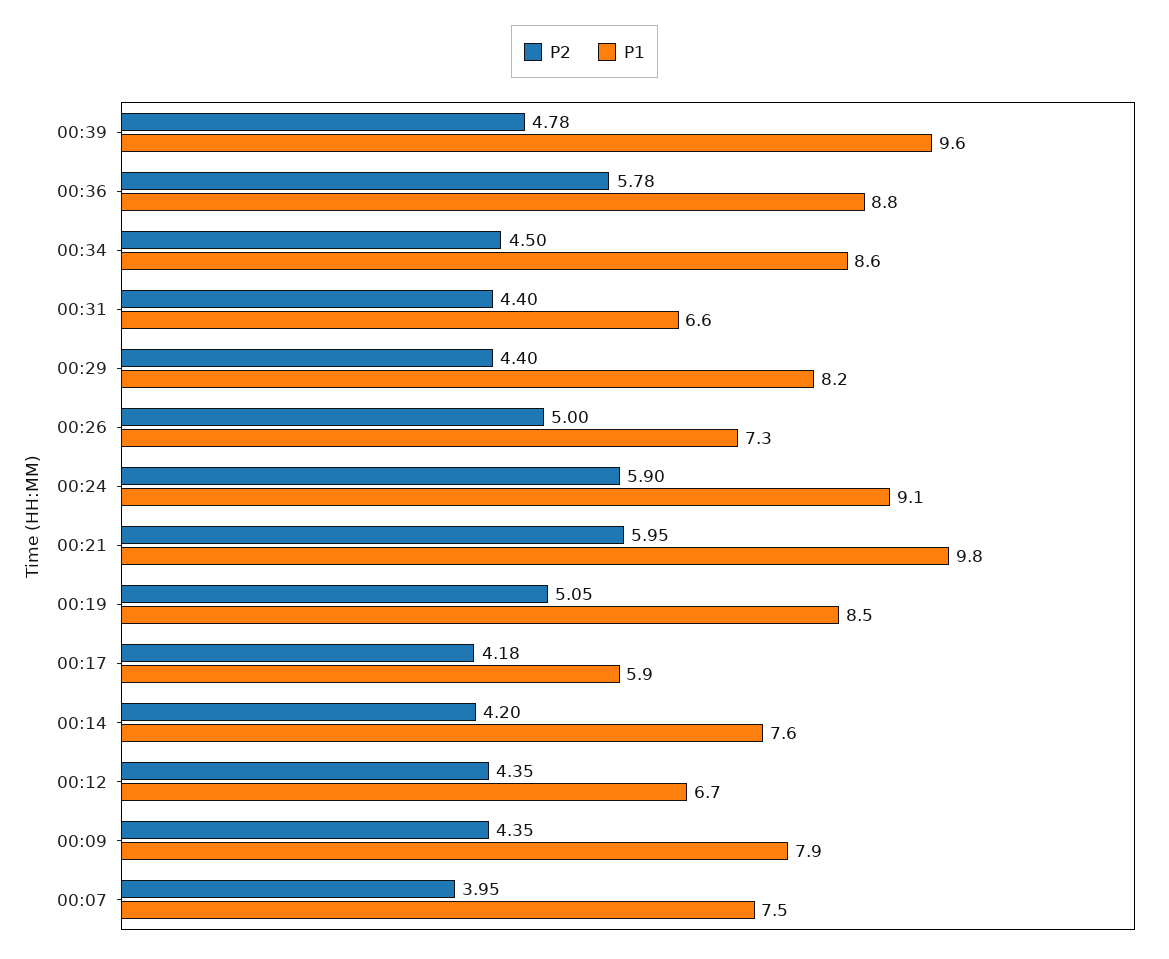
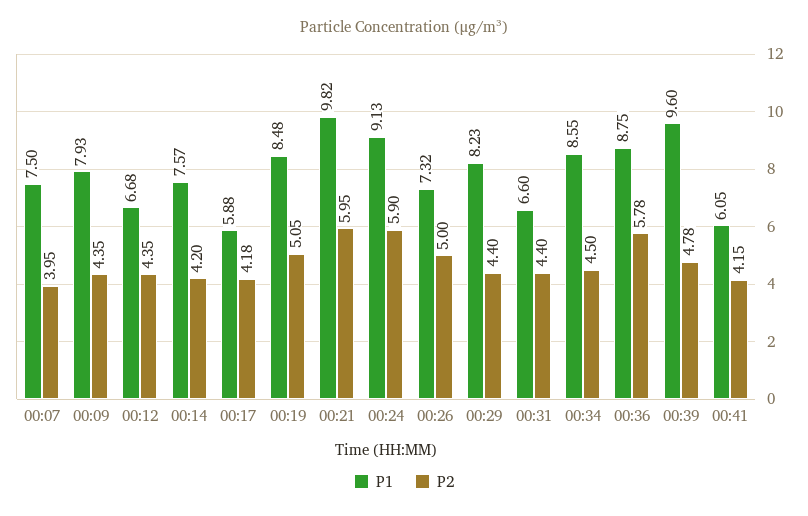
P1, 00:41: none -> 6.05
P2, 00:41: none -> 4.15

